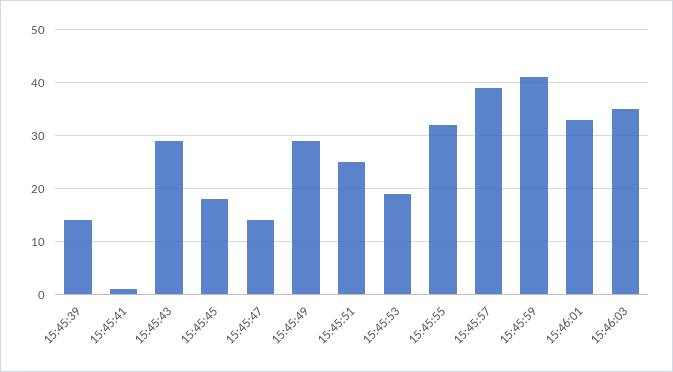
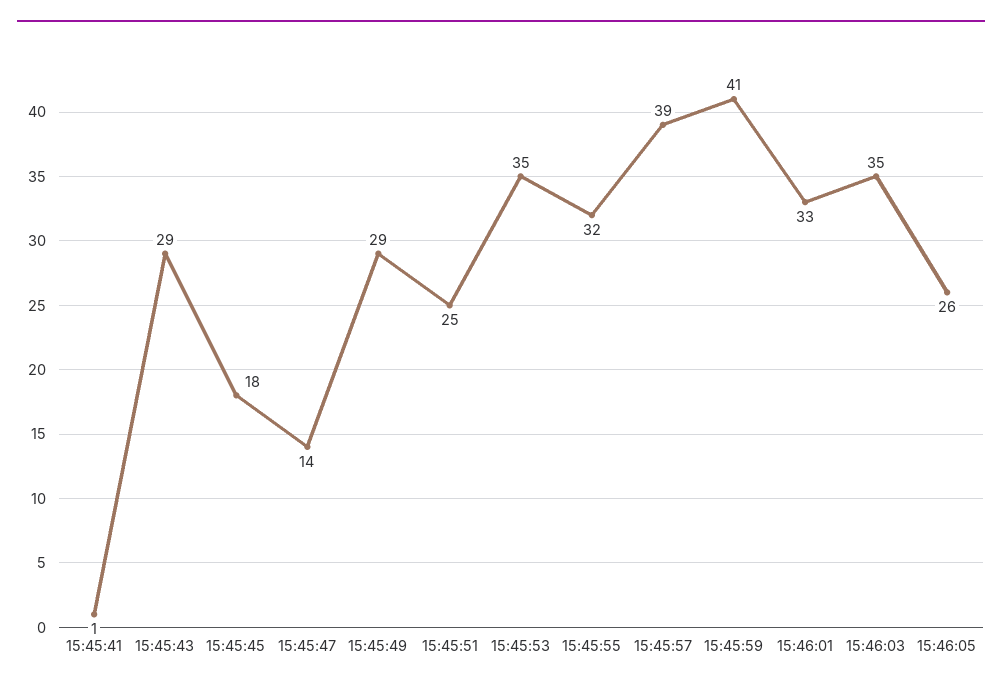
15:45:39: 15 -> none
15:45:53: 20 -> 35
15:46:05: none -> 26

